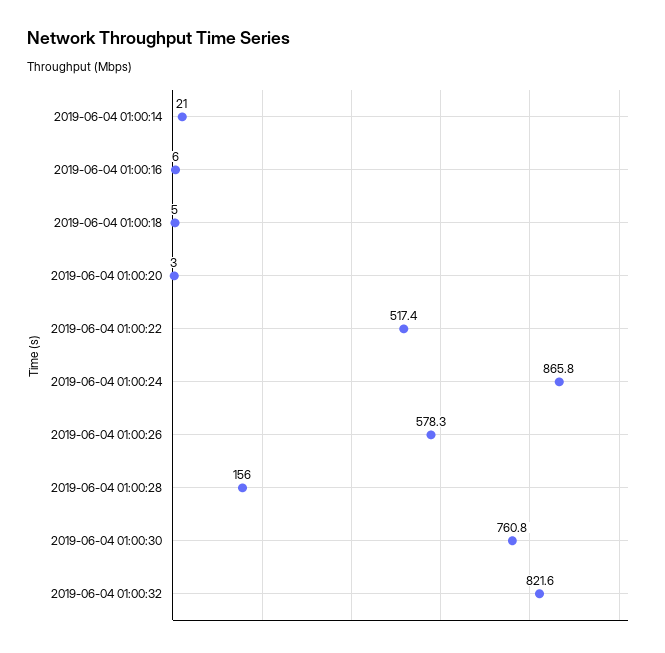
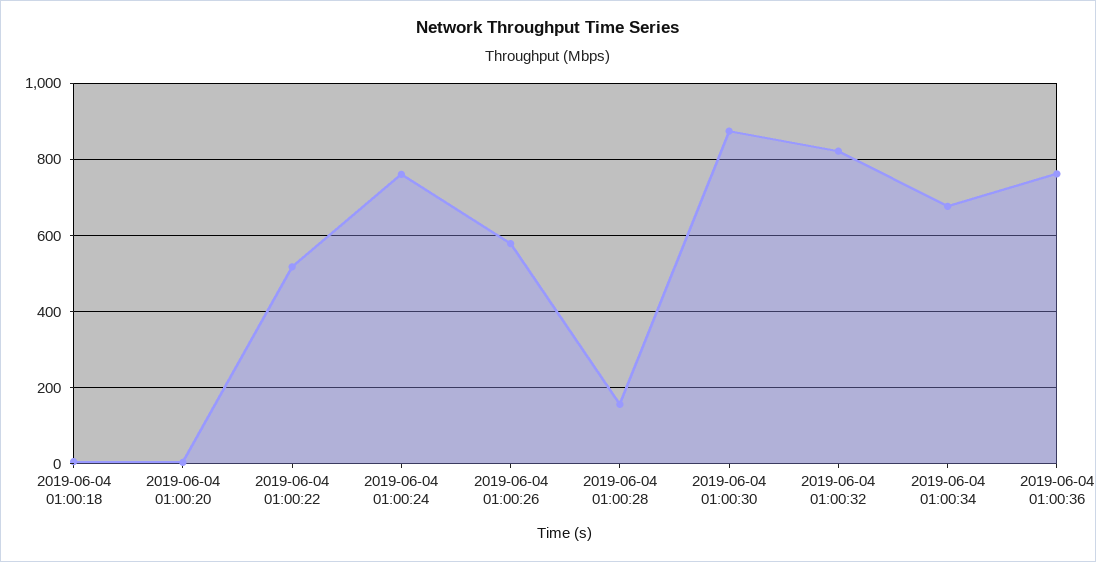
2019-06-04 01:00:14: 21 -> none
2019-06-04 01:00:16: 6 -> none
2019-06-04 01:00:24: 865.8 -> 760
2019-06-04 01:00:30: 760.8 -> 880
2019-06-04 01:00:34: none -> 680
2019-06-04 01:00:36: none -> 760

